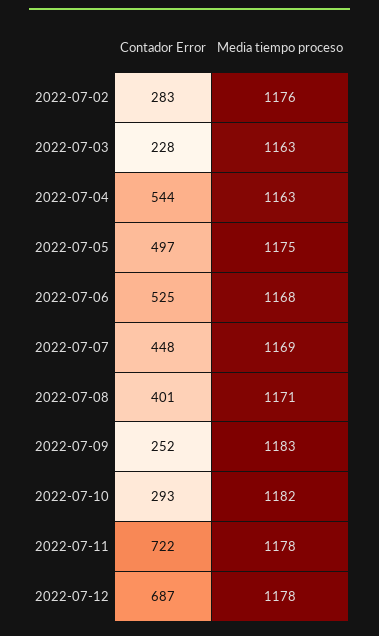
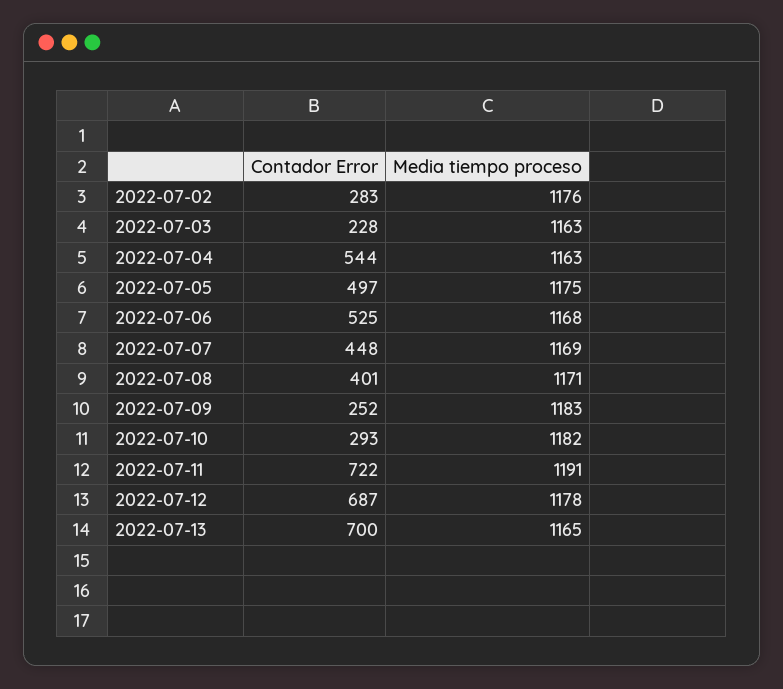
Media tiempo proceso, 2022-07-11: 1178 -> 1191
Contador Error, 2022-07-13: none -> 700
Media tiempo proceso, 2022-07-13: none -> 1165

